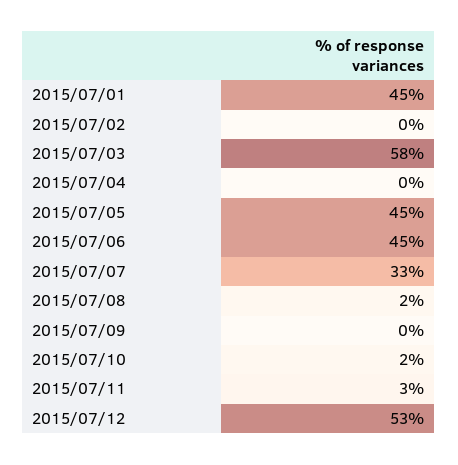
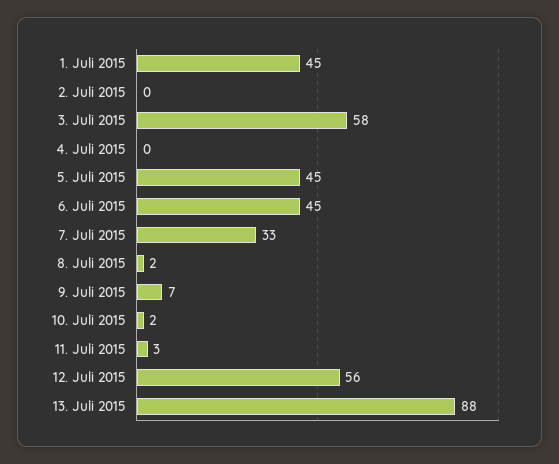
2015/07/09: 0 -> 7
2015/07/12: 53 -> 56
13. Juli 2015: none -> 88

